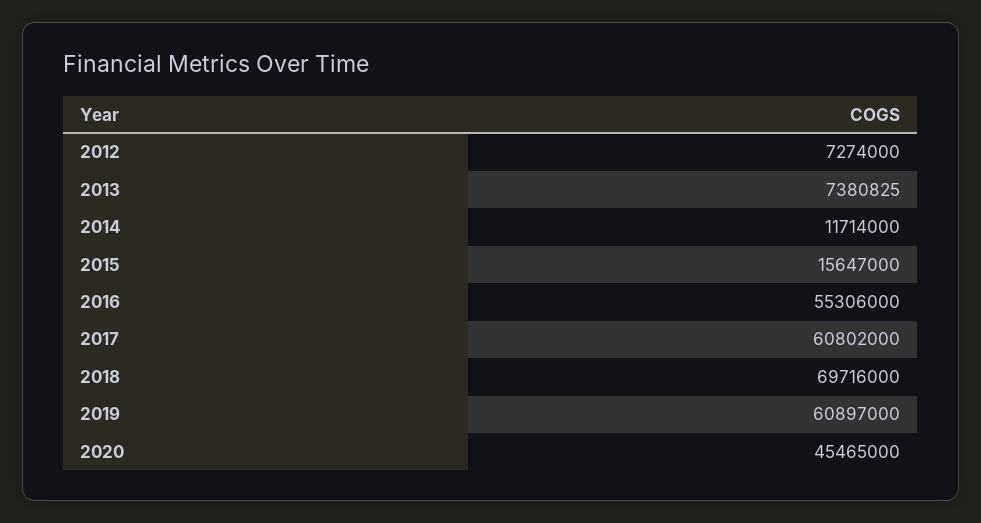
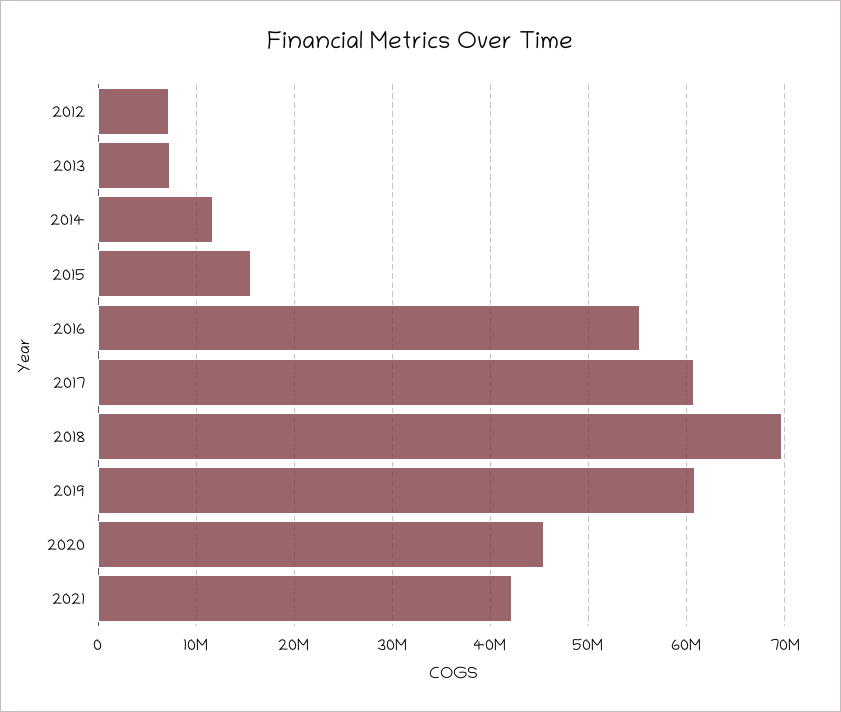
2021: none -> 42000000

